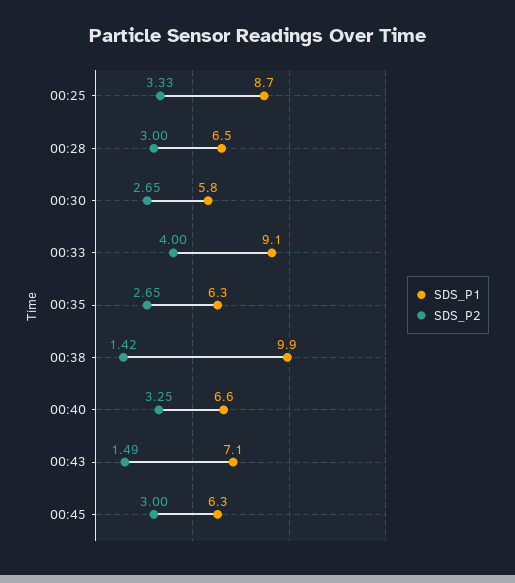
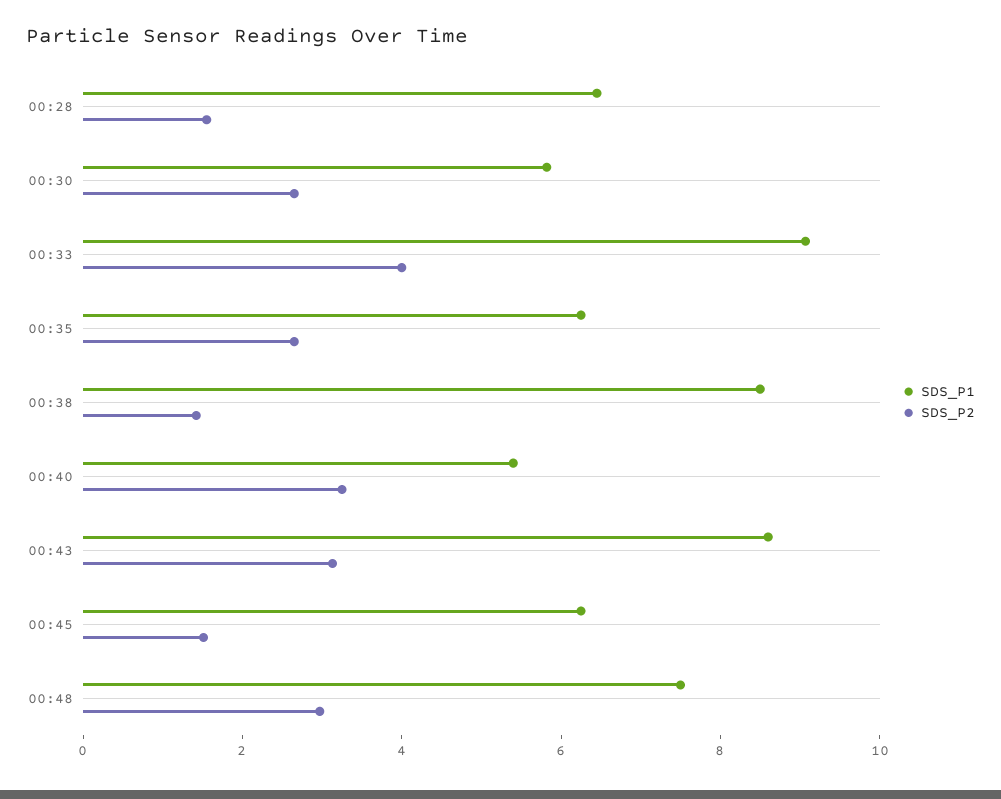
SDS_P1, 00:25: 8.7 -> none
SDS_P2, 00:25: 3.33 -> none
SDS_P2, 00:28: 3 -> 1.5
SDS_P1, 00:38: 9.9 -> 8.5
SDS_P1, 00:40: 6.6 -> 5.5
SDS_P1, 00:43: 7.1 -> 8.5
SDS_P2, 00:43: 1.49 -> 3
SDS_P2, 00:45: 3 -> 1.5
SDS_P1, 00:48: none -> 7.5
SDS_P2, 00:48: none -> 3

